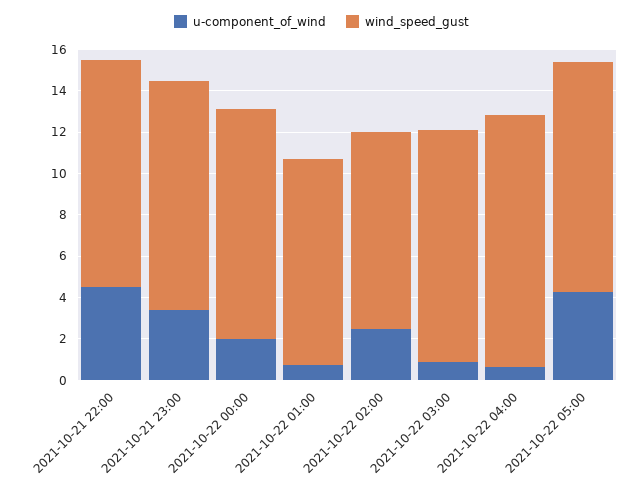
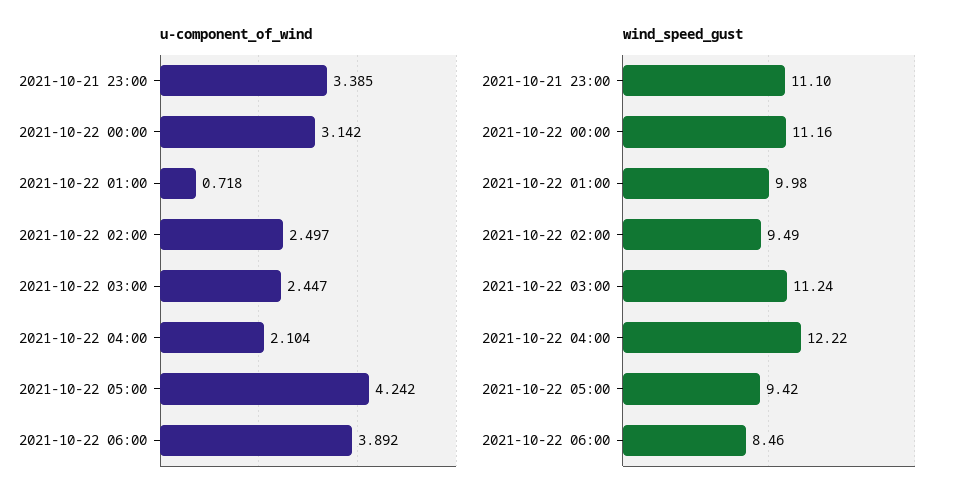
u-component_of_wind, 2021-10-21 22:00: 4.5 -> none
wind_speed_gust, 2021-10-21 22:00: 11 -> none
u-component_of_wind, 2021-10-22 00:00: 2 -> 3.142
u-component_of_wind, 2021-10-22 03:00: 1 -> 2.447
u-component_of_wind, 2021-10-22 04:00: 0.5 -> 2.104
wind_speed_gust, 2021-10-22 05:00: 11 -> 9.42
u-component_of_wind, 2021-10-22 06:00: none -> 3.892
wind_speed_gust, 2021-10-22 06:00: none -> 8.46

